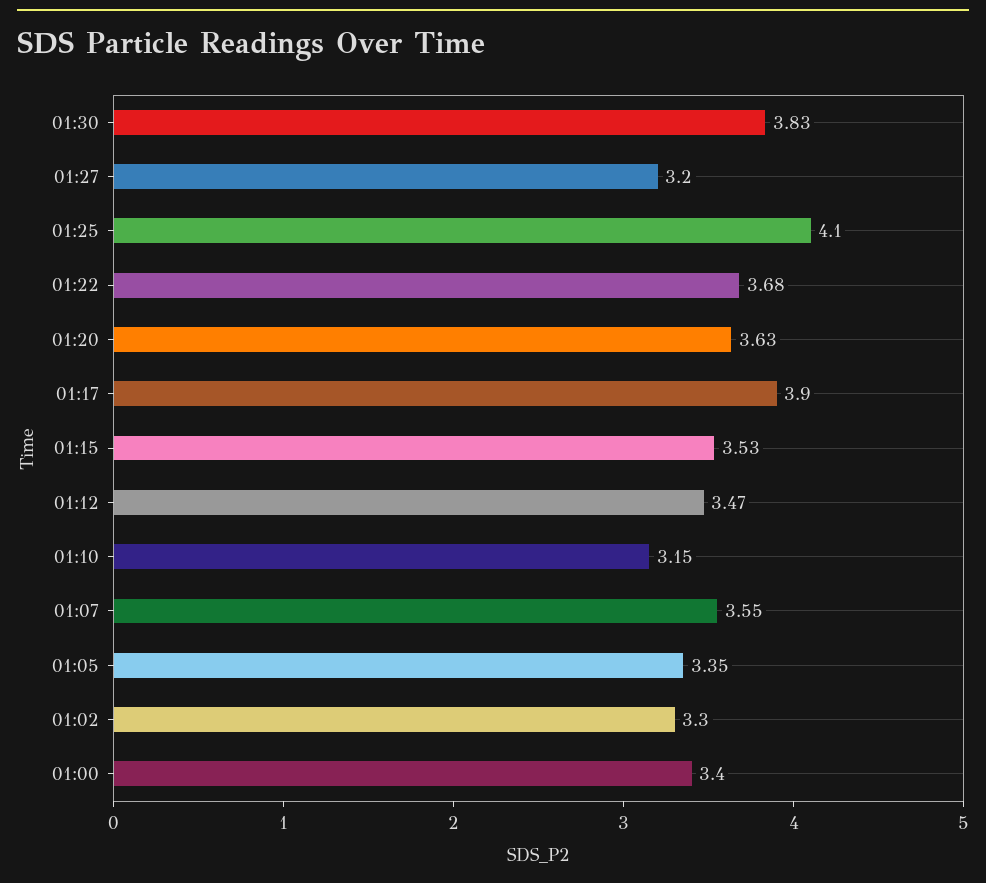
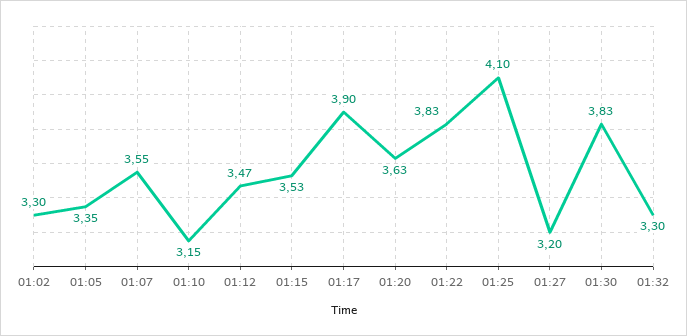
01:22: 3.68 -> 3.83
01:00: 3.4 -> none
01:32: none -> 3.3

